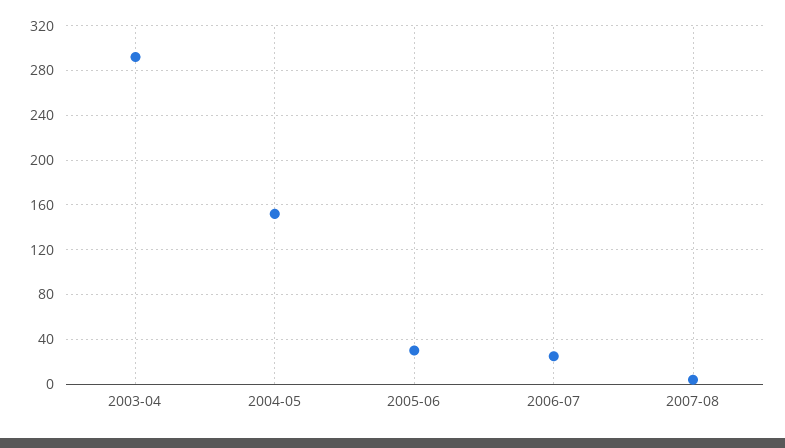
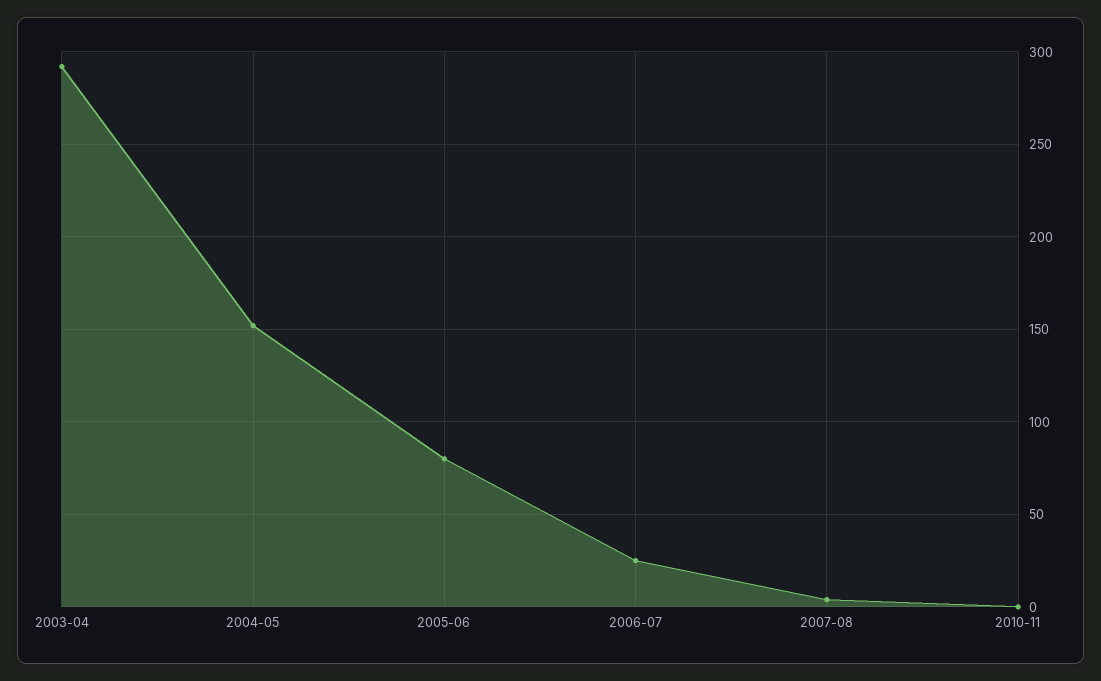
2005-06: 30 -> 80
2010-11: none -> 0

